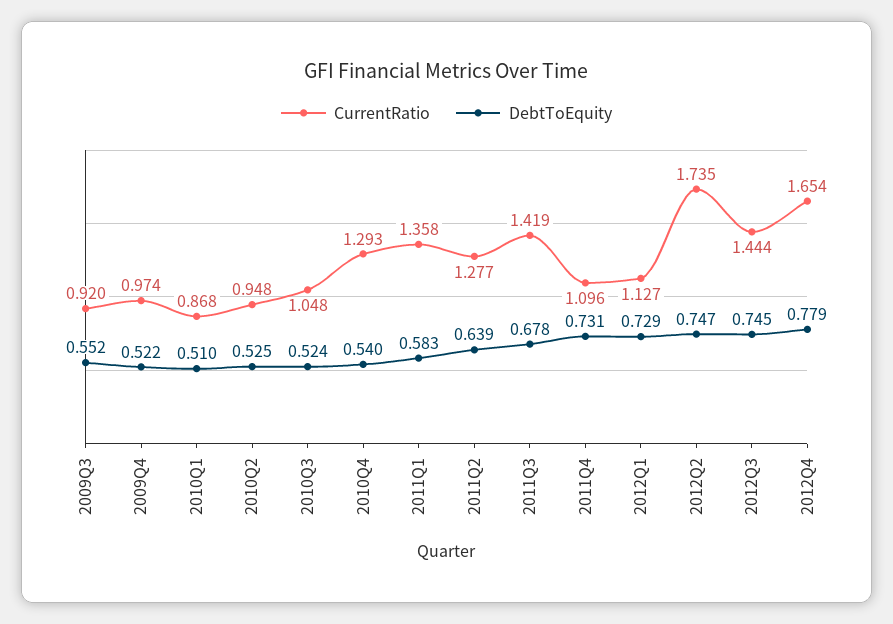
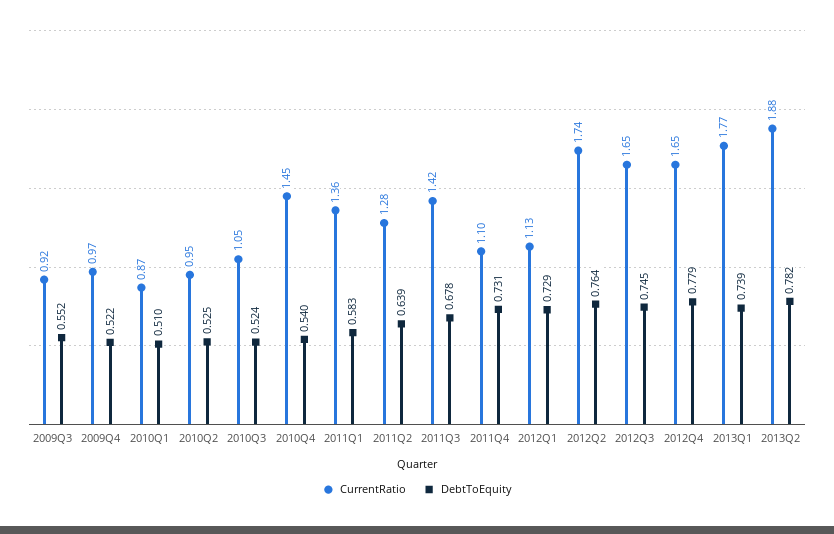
CurrentRatio, 2010Q4: 1.293 -> 1.45
DebtToEquity, 2012Q2: 0.747 -> 0.764
CurrentRatio, 2012Q3: 1.444 -> 1.65
CurrentRatio, 2013Q1: none -> 1.77
DebtToEquity, 2013Q1: none -> 0.739
CurrentRatio, 2013Q2: none -> 1.88
DebtToEquity, 2013Q2: none -> 0.782

